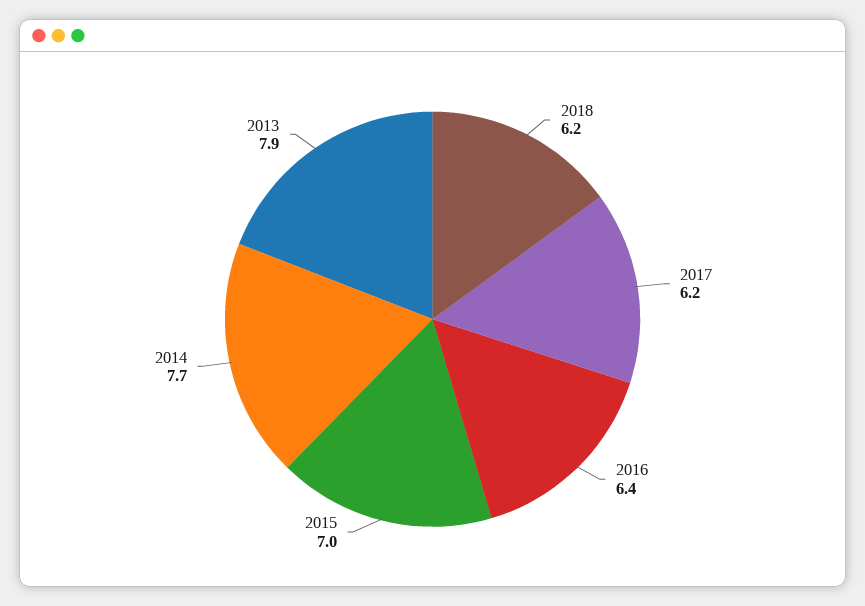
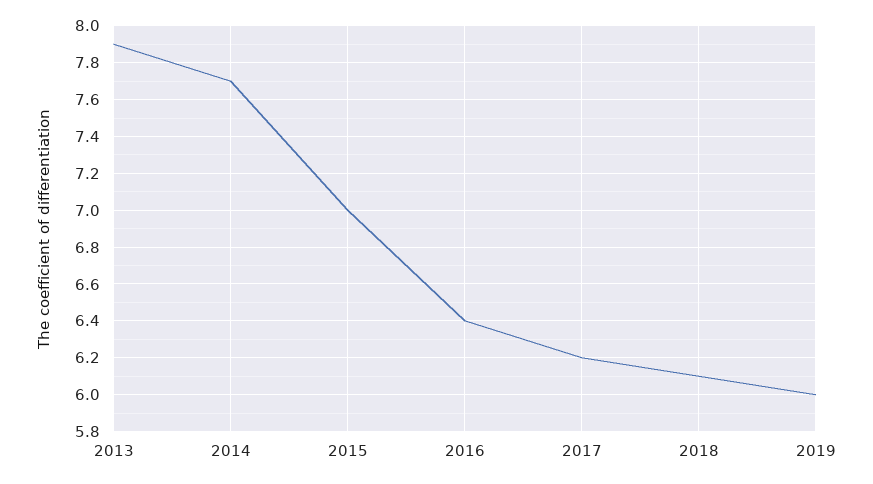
2018: 6.2 -> 6.1
2019: none -> 6

